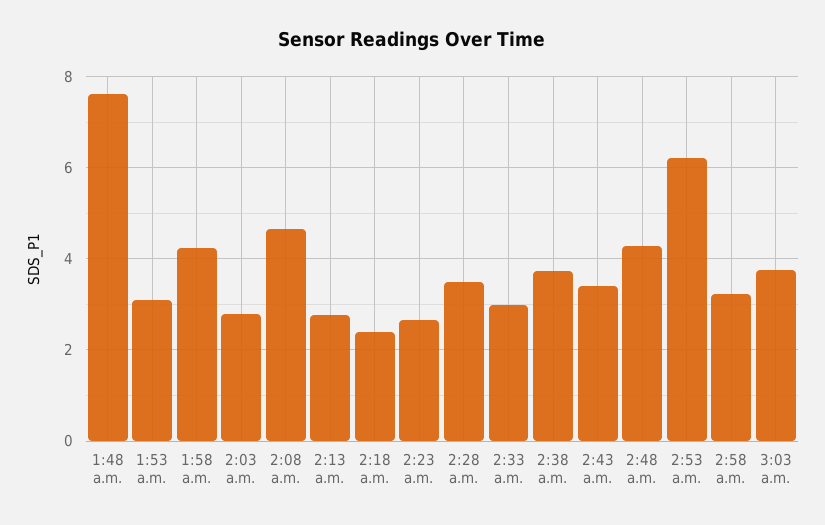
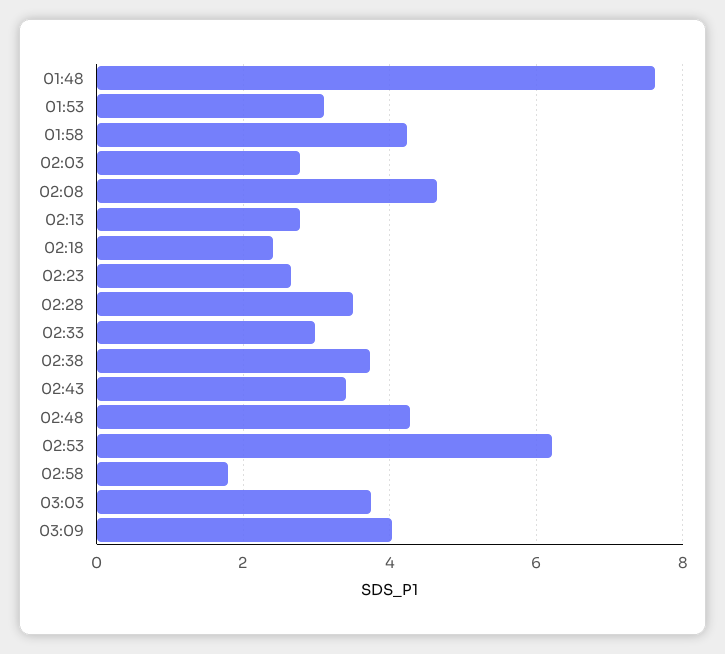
2:58 a.m.: 3.2 -> 1.8
03:09: none -> 4

